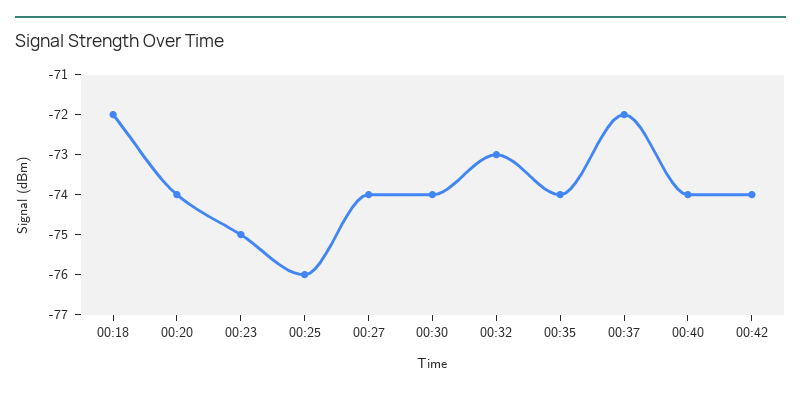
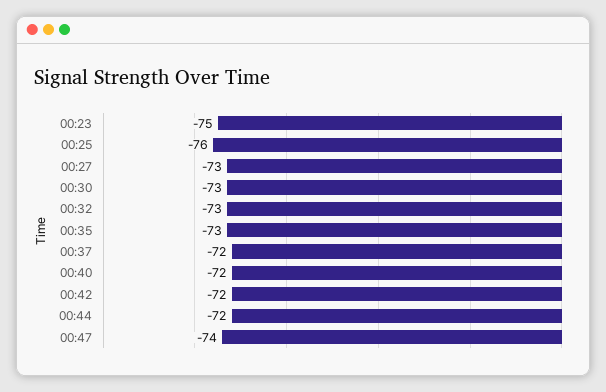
00:18: -72 -> none
00:20: -74 -> none
00:27: -74 -> -73
00:30: -74 -> -73
00:35: -74 -> -73
00:40: -74 -> -72
00:42: -74 -> -72
00:44: none -> -72
00:47: none -> -74

